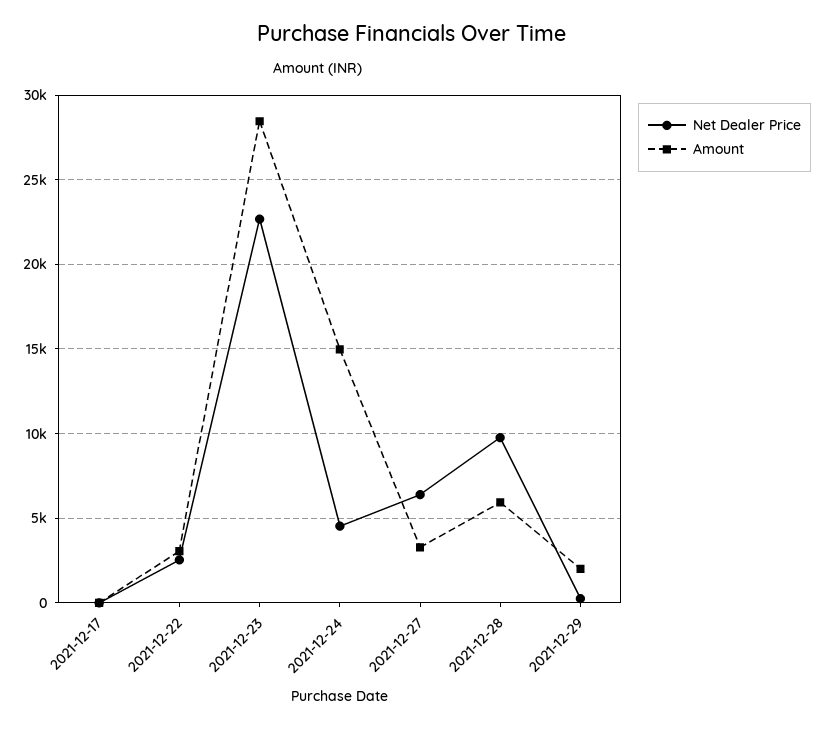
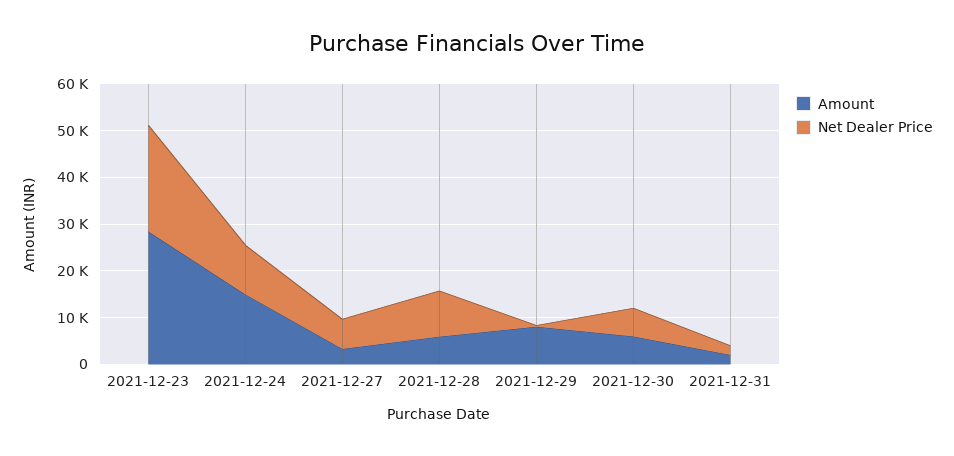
Net Dealer Price, 2021-12-17: 0 -> none
Amount, 2021-12-17: 0 -> none
Net Dealer Price, 2021-12-22: 2500 -> none
Amount, 2021-12-22: 3000 -> none
Net Dealer Price, 2021-12-24: 4500 -> 10000
Amount, 2021-12-29: 2000 -> 8000
Amount, 2021-12-30: none -> 6000
Net Dealer Price, 2021-12-30: none -> 6000
Amount, 2021-12-31: none -> 2000
Net Dealer Price, 2021-12-31: none -> 2000

